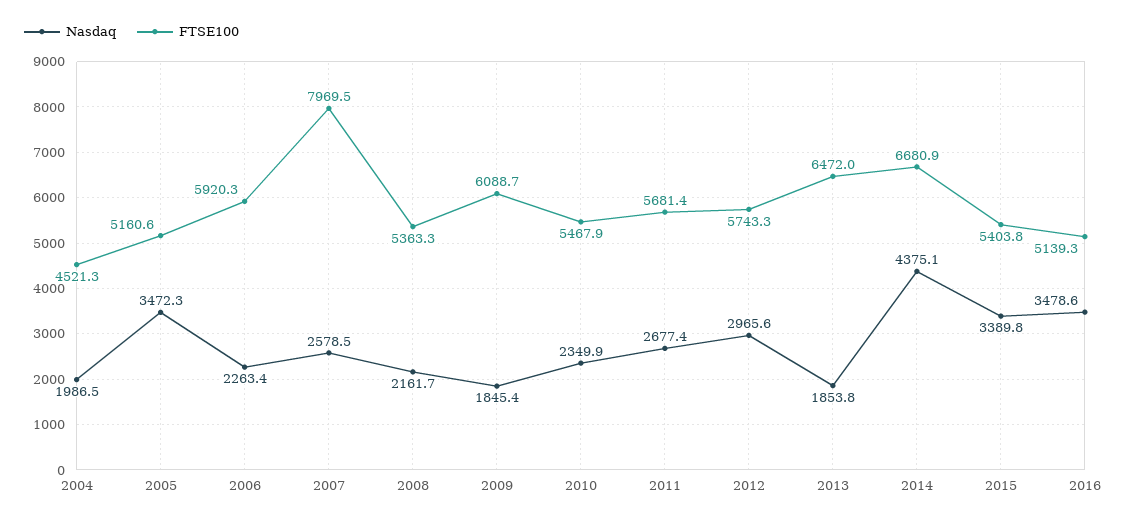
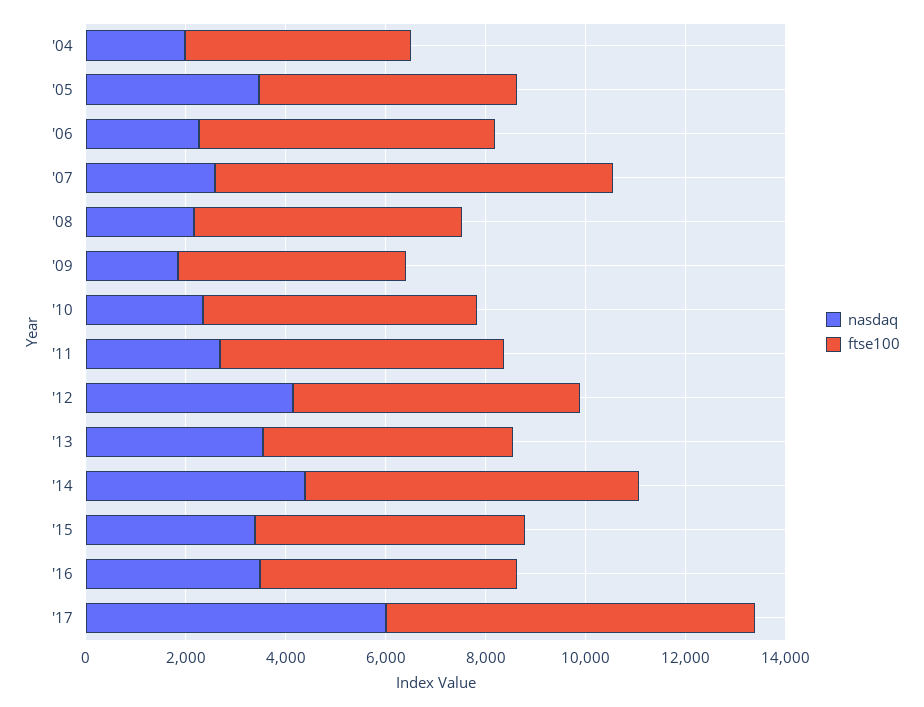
FTSE100, 2009: 6088.7 -> 4500
Nasdaq, 2012: 2965.6 -> 4000
Nasdaq, 2013: 1853.8 -> 3500
FTSE100, 2013: 6472 -> 5000
Nasdaq, '17: none -> 6000
FTSE100, '17: none -> 7500

